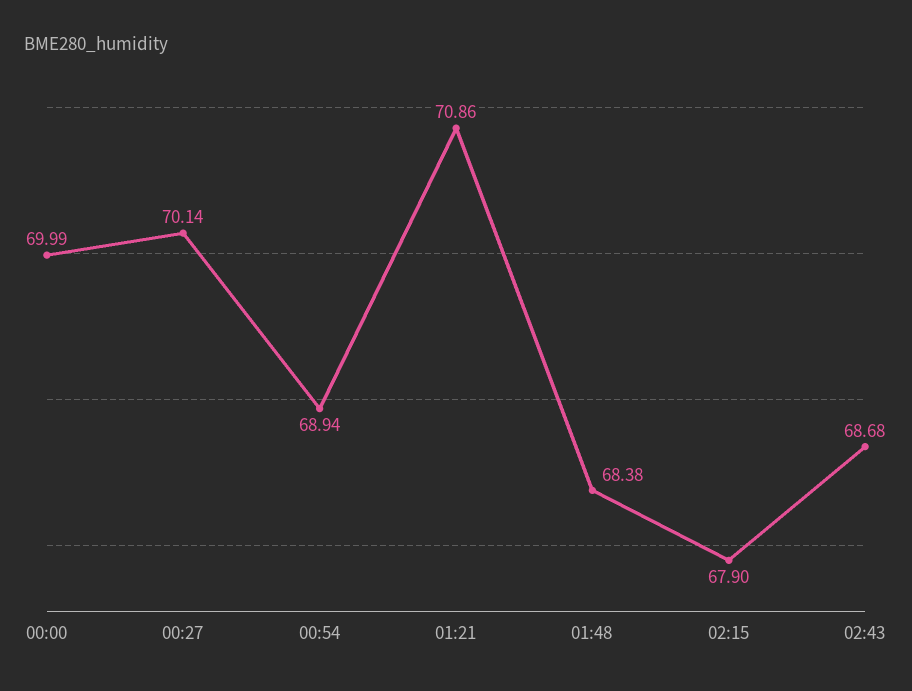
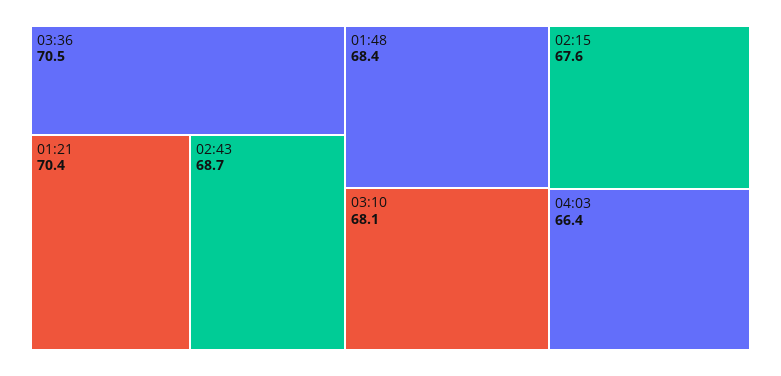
00:00: 69.99 -> none
00:27: 70.14 -> none
00:54: 68.94 -> none
01:21: 70.86 -> 70.4
02:15: 67.9 -> 67.6
03:36: none -> 70.5
03:10: none -> 68.1
04:03: none -> 66.4

